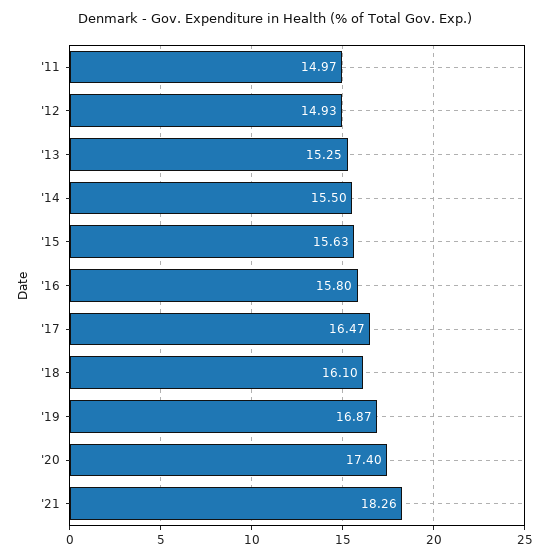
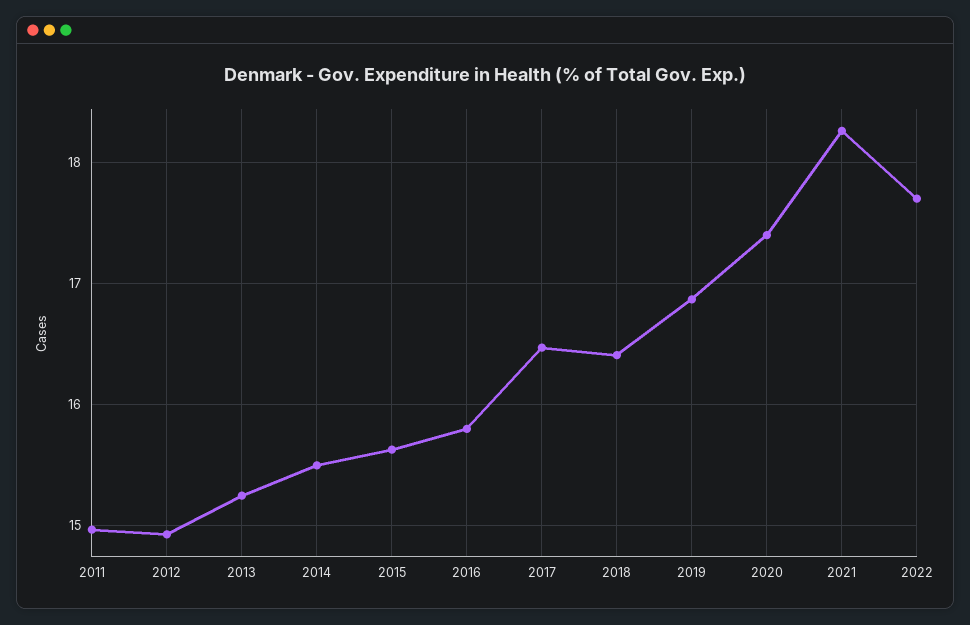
'18: 16.1 -> 16.4
2022: none -> 17.7

